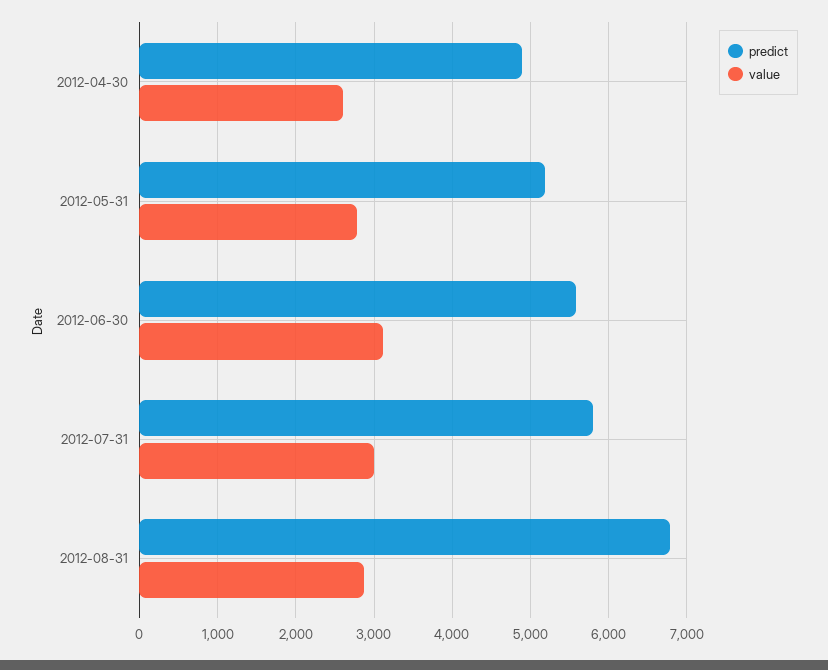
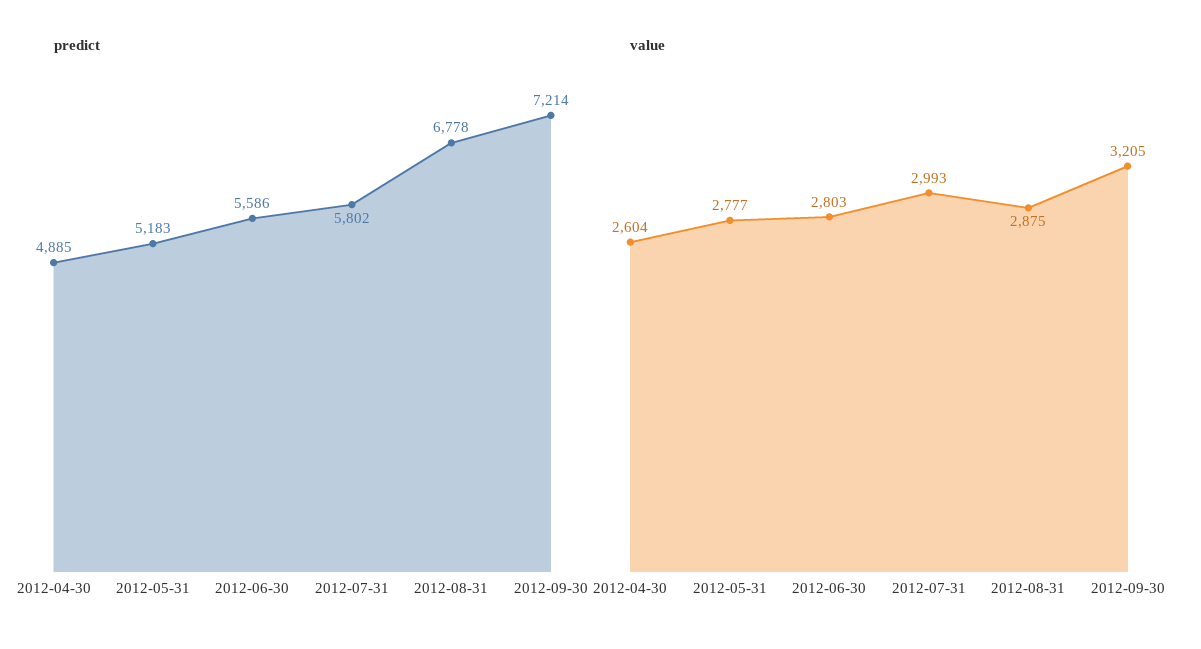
value, 2012-06-30: 3100 -> 2803
predict, 2012-09-30: none -> 7214
value, 2012-09-30: none -> 3205

